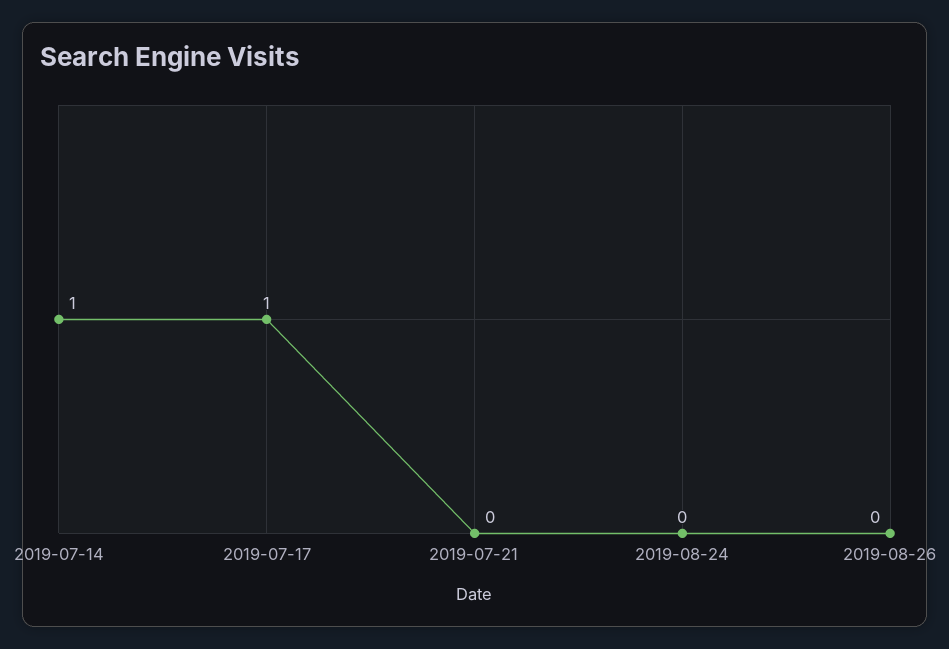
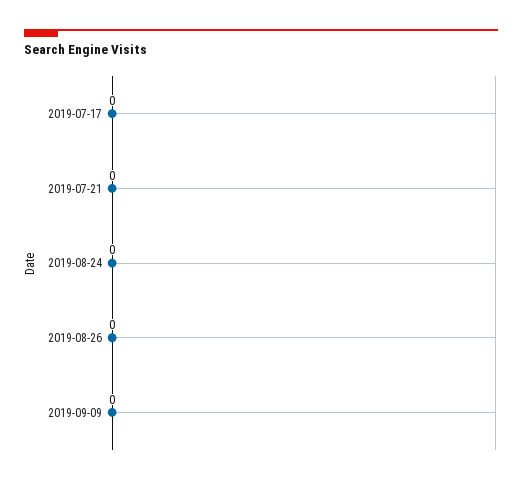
2019-07-14: 1 -> none
2019-07-17: 1 -> 0
2019-09-09: none -> 0

